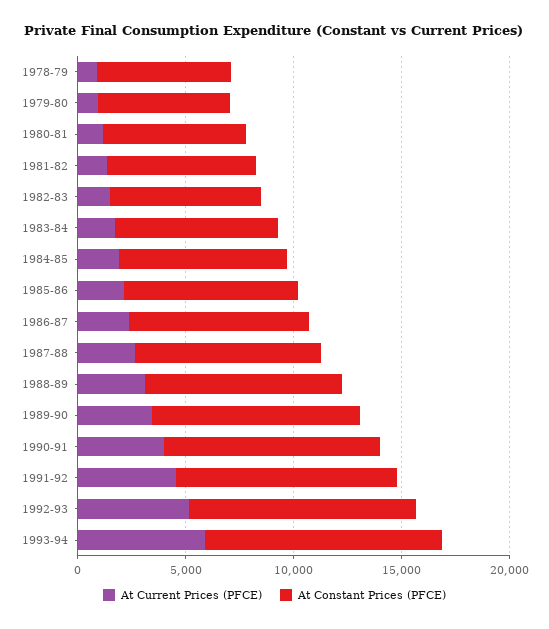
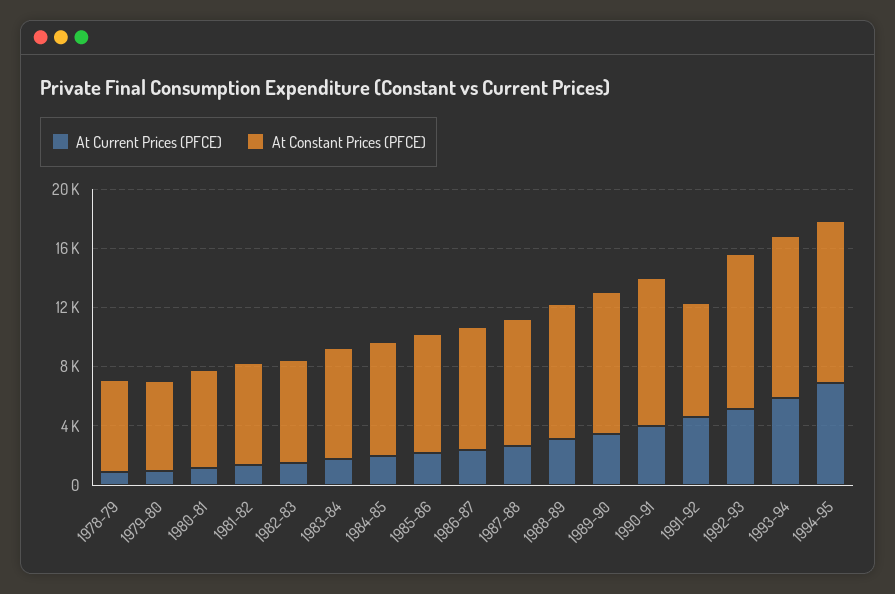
At Constant Prices (PFCE), 1991-92: 10000 -> 8000
At Current Prices (PFCE), 1994-95: none -> 7000
At Constant Prices (PFCE), 1994-95: none -> 11000

